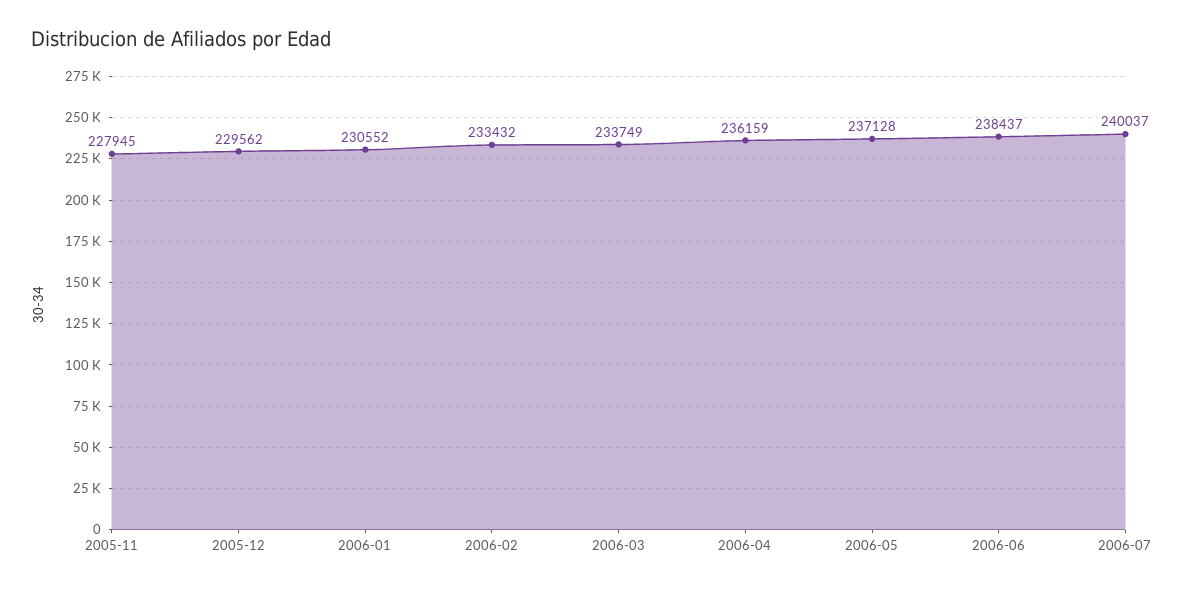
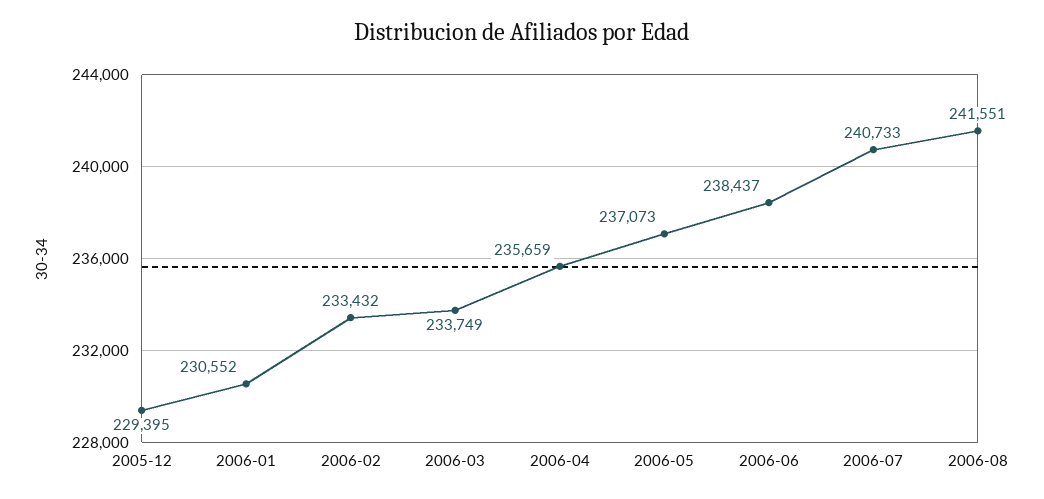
2005-11: 227945 -> none
2005-12: 229562 -> 229395
2006-04: 236159 -> 235659
2006-05: 237128 -> 237073
2006-07: 240037 -> 240733
2006-08: none -> 241551

